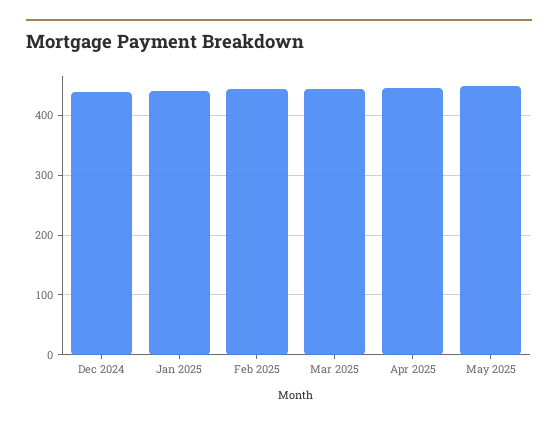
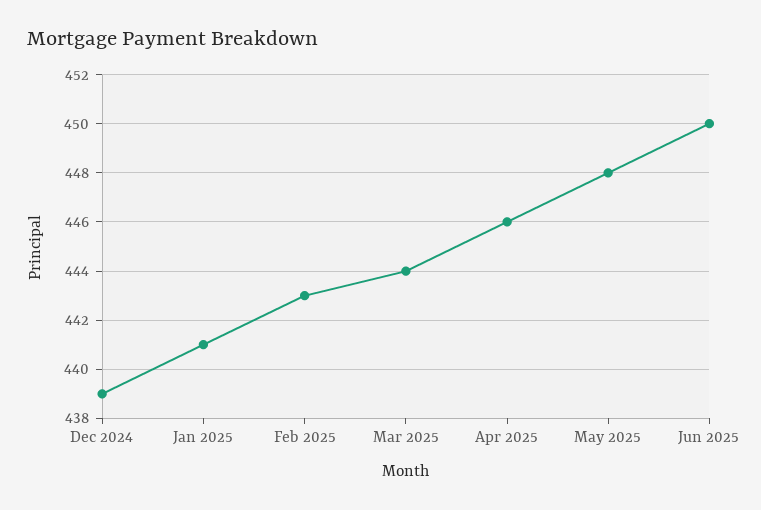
Jun 2025: none -> 450

